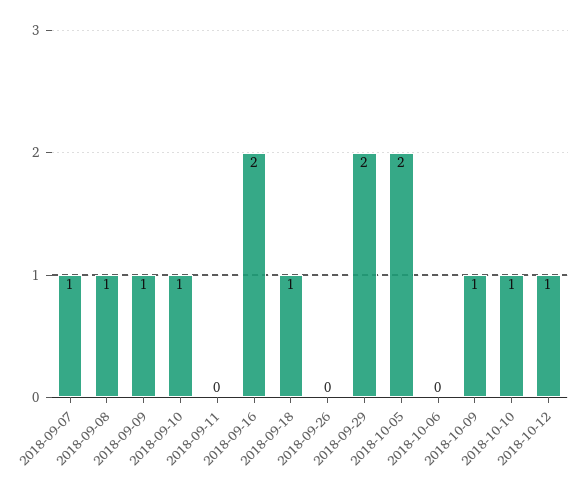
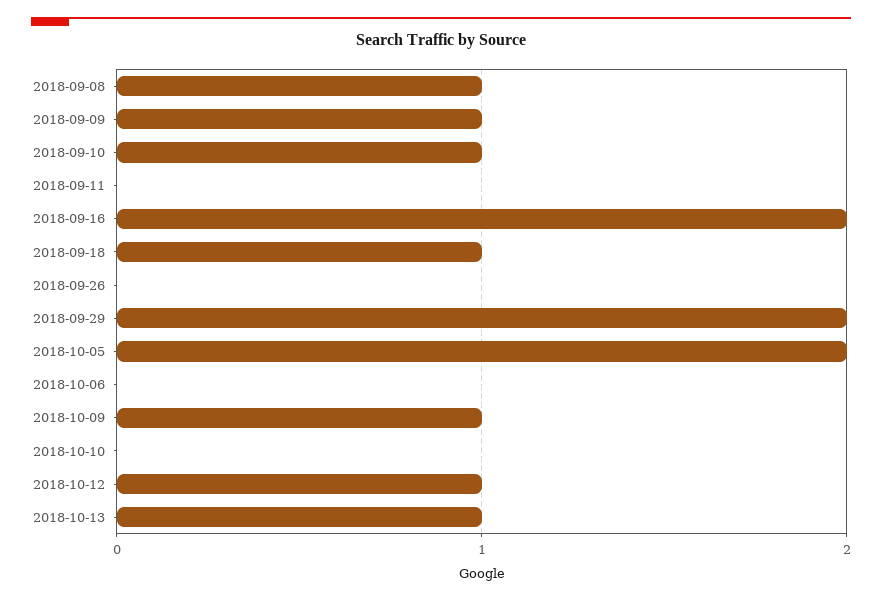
2018-09-07: 1 -> none
2018-10-10: 1 -> 0
2018-10-13: none -> 1

